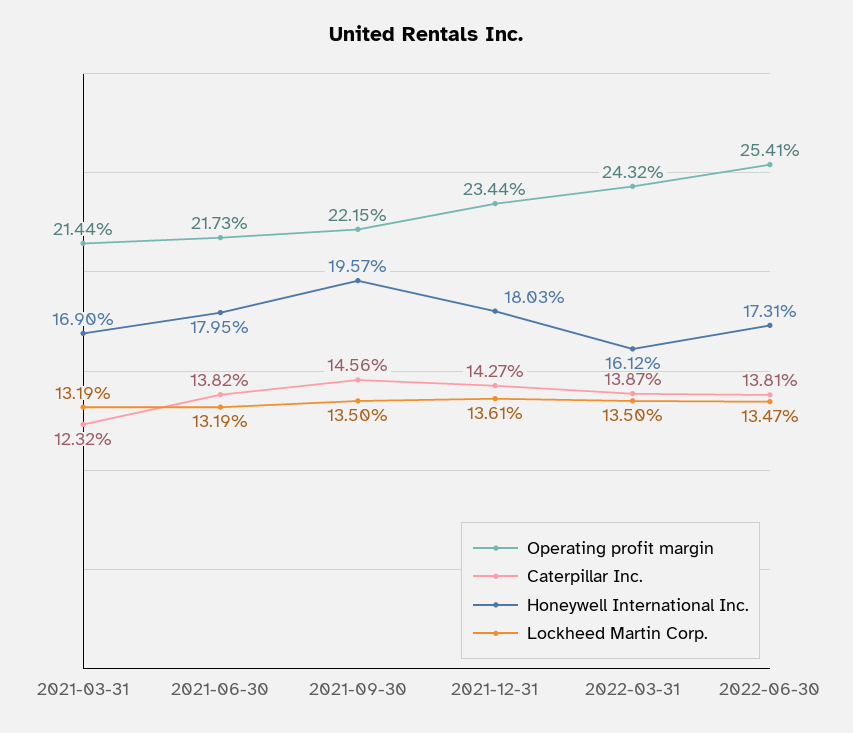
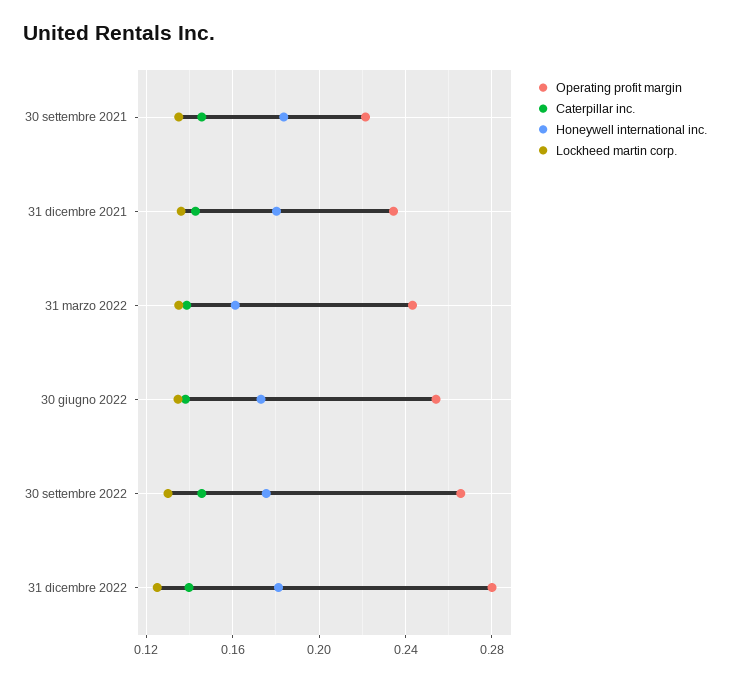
Operating profit margin, 2021-03-31: 0.2144 -> none
Caterpillar Inc., 2021-03-31: 0.1232 -> none
Honeywell International Inc., 2021-03-31: 0.169 -> none
Lockheed Martin Corp., 2021-03-31: 0.1319 -> none
Operating profit margin, 2021-06-30: 0.2173 -> none
Caterpillar Inc., 2021-06-30: 0.1382 -> none
Honeywell International Inc., 2021-06-30: 0.1795 -> none
Lockheed Martin Corp., 2021-06-30: 0.1319 -> none
Honeywell International Inc., 2021-09-30: 0.1957 -> 0.185
Operating profit margin, 30 settembre 2022: none -> 0.265
Caterpillar Inc., 30 settembre 2022: none -> 0.145
Honeywell International Inc., 30 settembre 2022: none -> 0.175
Lockheed Martin Corp., 30 settembre 2022: none -> 0.13
Operating profit margin, 31 dicembre 2022: none -> 0.28
Caterpillar Inc., 31 dicembre 2022: none -> 0.14
Honeywell International Inc., 31 dicembre 2022: none -> 0.18
Lockheed Martin Corp., 31 dicembre 2022: none -> 0.125

